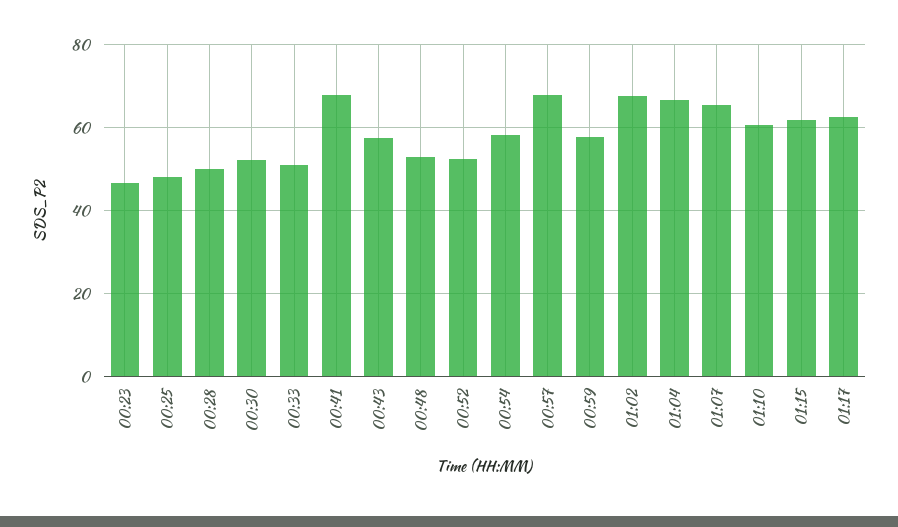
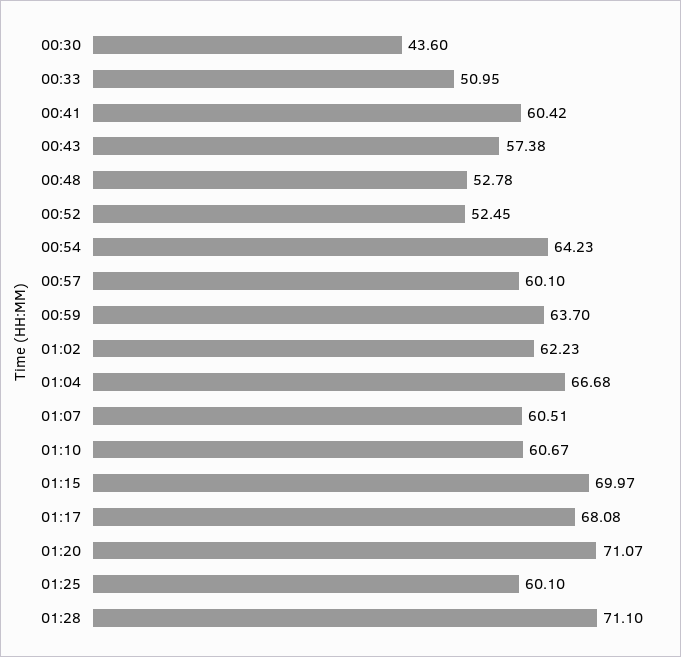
00:23: 46 -> none
00:25: 48 -> none
00:28: 50 -> none
00:30: 52 -> 43.6
00:41: 68 -> 60.42
00:54: 58 -> 64.23
00:57: 68 -> 60.1
00:59: 58 -> 63.7
01:02: 68 -> 62.23
01:07: 66 -> 60.51
01:15: 62 -> 69.97
01:17: 62 -> 68.08
01:20: none -> 71.07
01:25: none -> 60.1
01:28: none -> 71.1

